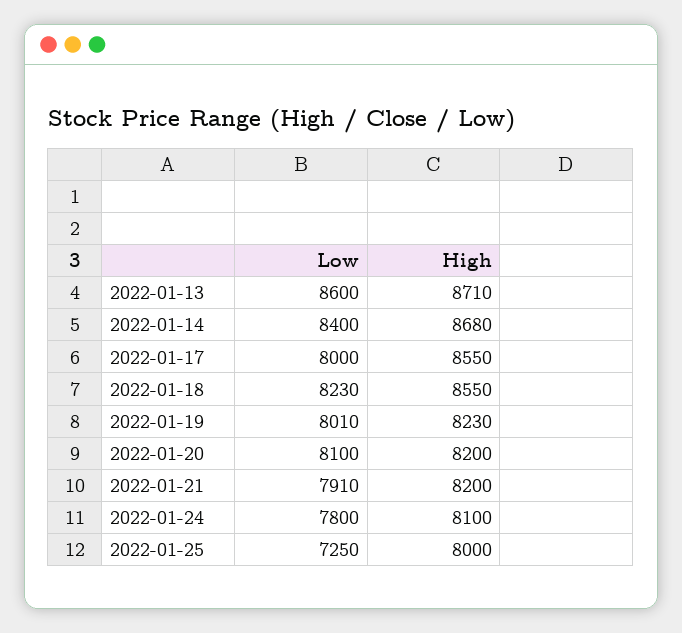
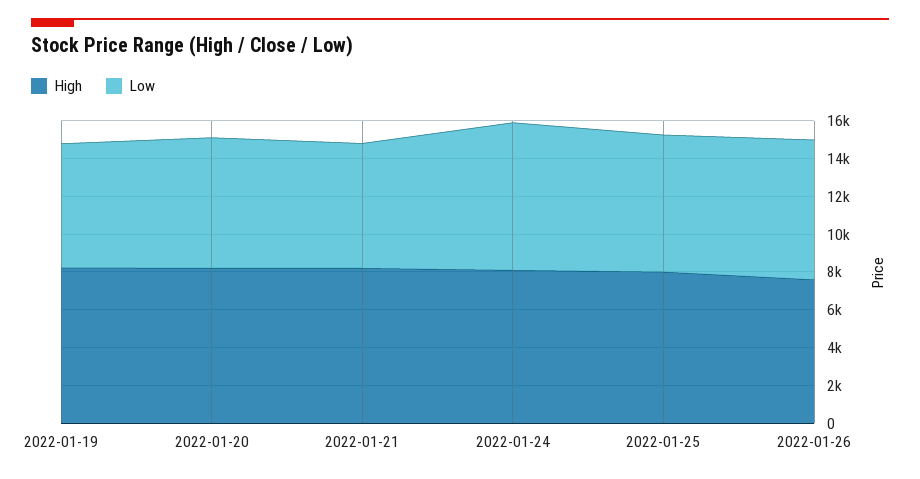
Low, 2022-01-13: 8600 -> none
High, 2022-01-13: 8710 -> none
Low, 2022-01-14: 8400 -> none
High, 2022-01-14: 8680 -> none
Low, 2022-01-17: 8000 -> none
High, 2022-01-17: 8550 -> none
Low, 2022-01-18: 8230 -> none
High, 2022-01-18: 8550 -> none
Low, 2022-01-19: 8010 -> 6500
Low, 2022-01-20: 8100 -> 7000
Low, 2022-01-21: 7910 -> 6500
High, 2022-01-26: none -> 7500
Low, 2022-01-26: none -> 7500

